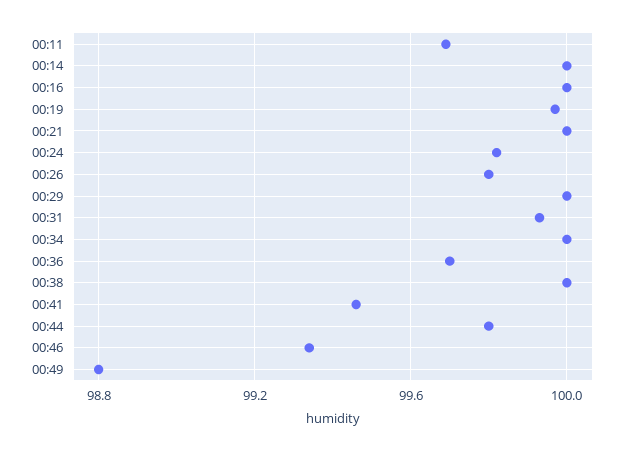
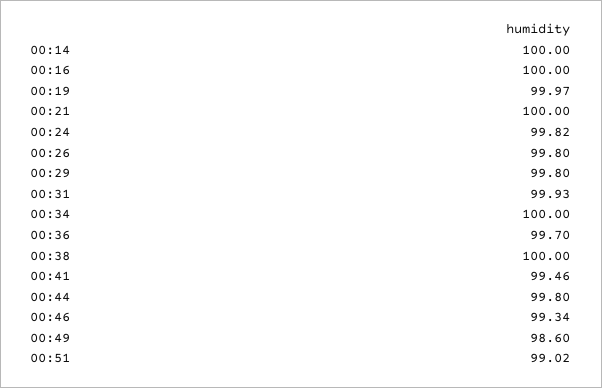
00:11: 99.7 -> none
00:29: 100 -> 99.8
00:49: 98.8 -> 98.6
00:51: none -> 99.02

